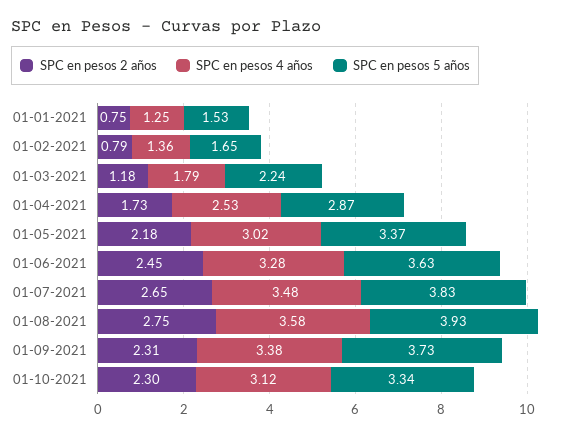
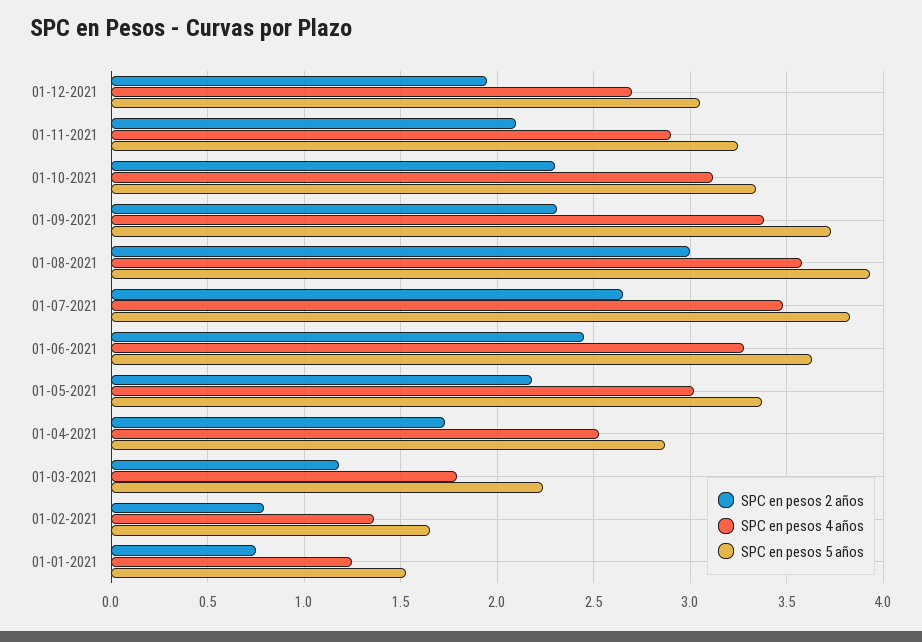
SPC en pesos 2 años, 01-08-2021: 2.75 -> 3
SPC en pesos 2 años, 01-12-2021: none -> 1.95
SPC en pesos 4 años, 01-12-2021: none -> 2.7
SPC en pesos 5 años, 01-12-2021: none -> 3.05
SPC en pesos 2 años, 01-11-2021: none -> 2.1
SPC en pesos 4 años, 01-11-2021: none -> 2.9
SPC en pesos 5 años, 01-11-2021: none -> 3.25

